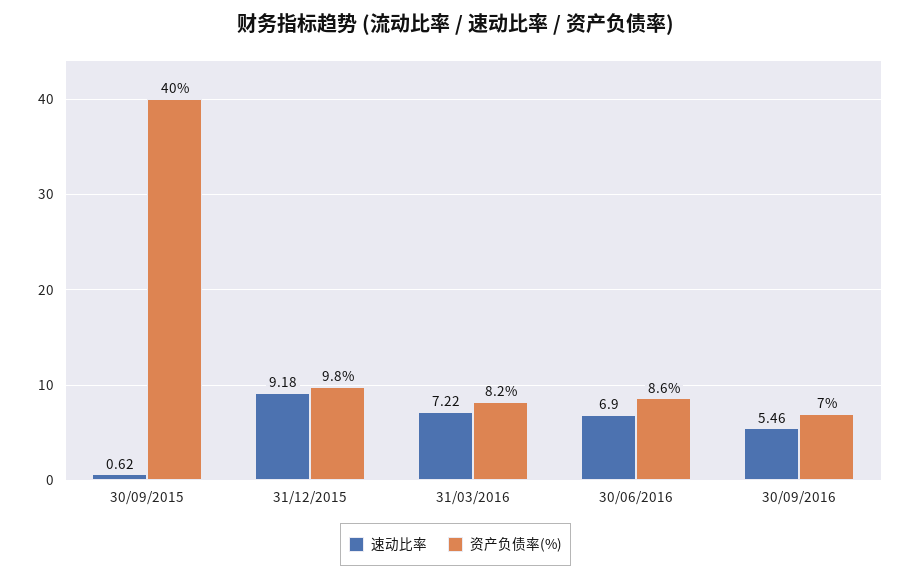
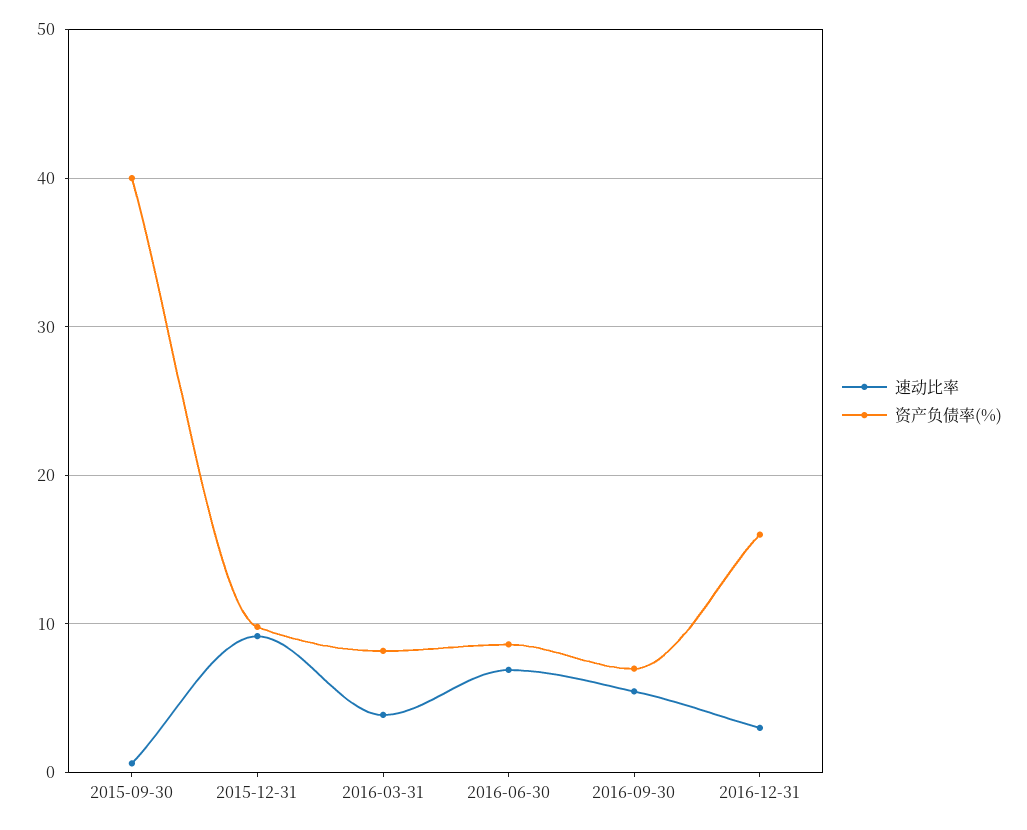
速动比率, 31/03/2016: 7.22 -> 4
速动比率, 2016-12-31: none -> 3
资产负债率(%), 2016-12-31: none -> 16

